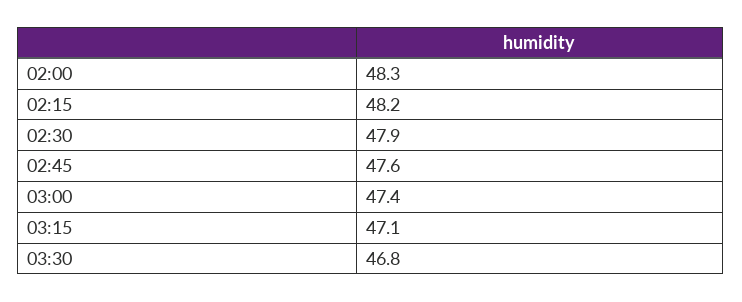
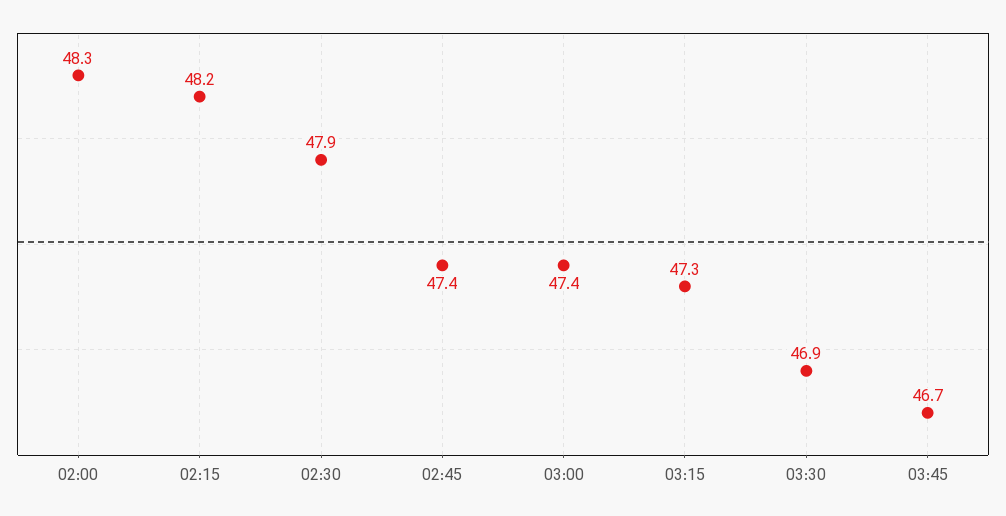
02:45: 47.6 -> 47.4
03:15: 47.1 -> 47.3
03:30: 46.8 -> 46.9
03:45: none -> 46.7

